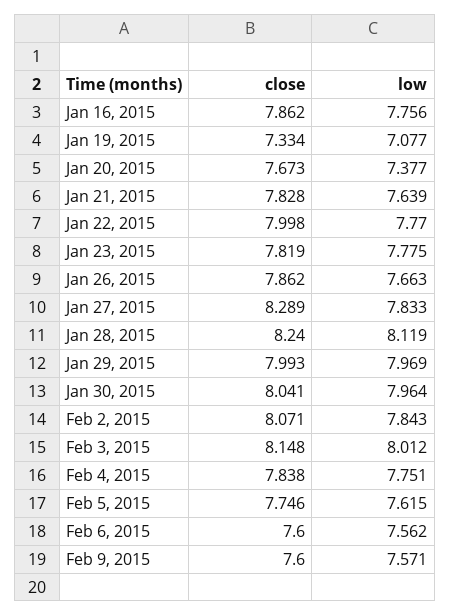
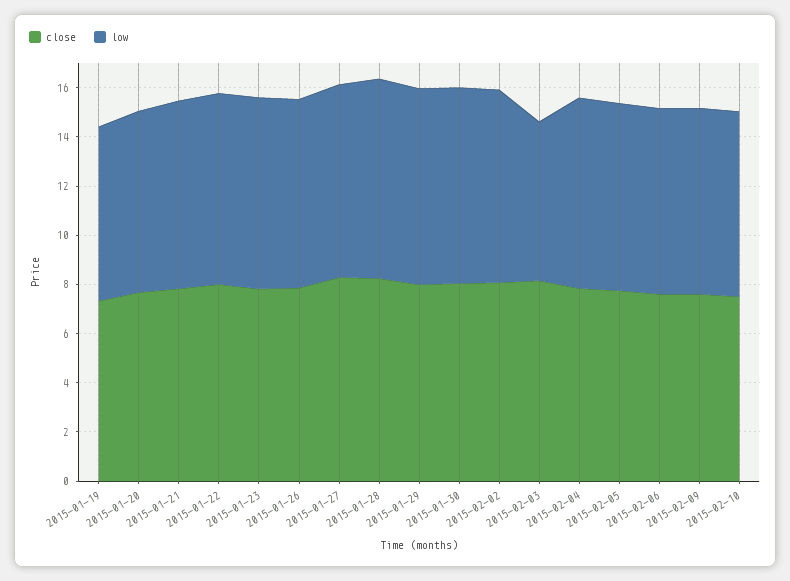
close, Jan 16, 2015: 7.862 -> none
low, Jan 16, 2015: 7.756 -> none
low, Feb 3, 2015: 8.012 -> 6.5
close, 2015-02-10: none -> 7.5
low, 2015-02-10: none -> 7.5

